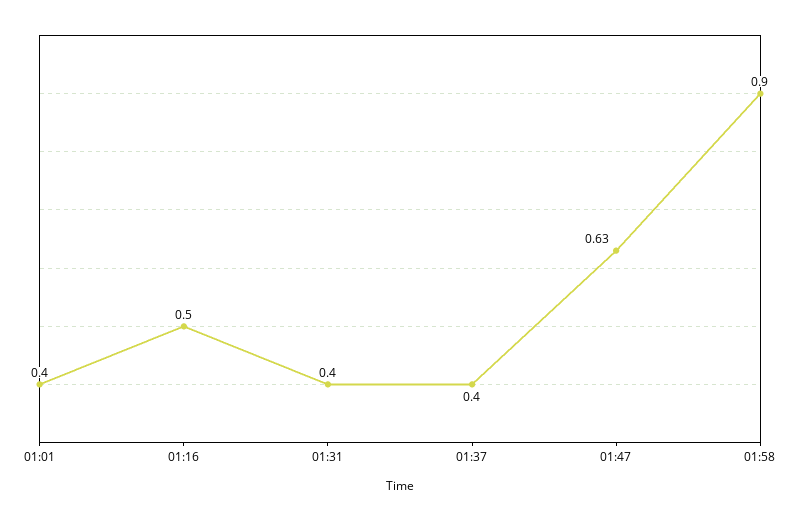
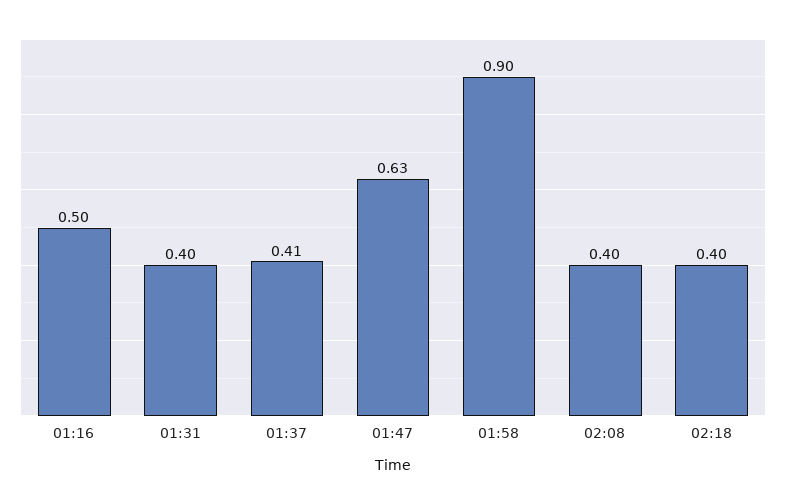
01:01: 0.4 -> none
01:37: 0.4 -> 0.41
02:08: none -> 0.4
02:18: none -> 0.4

